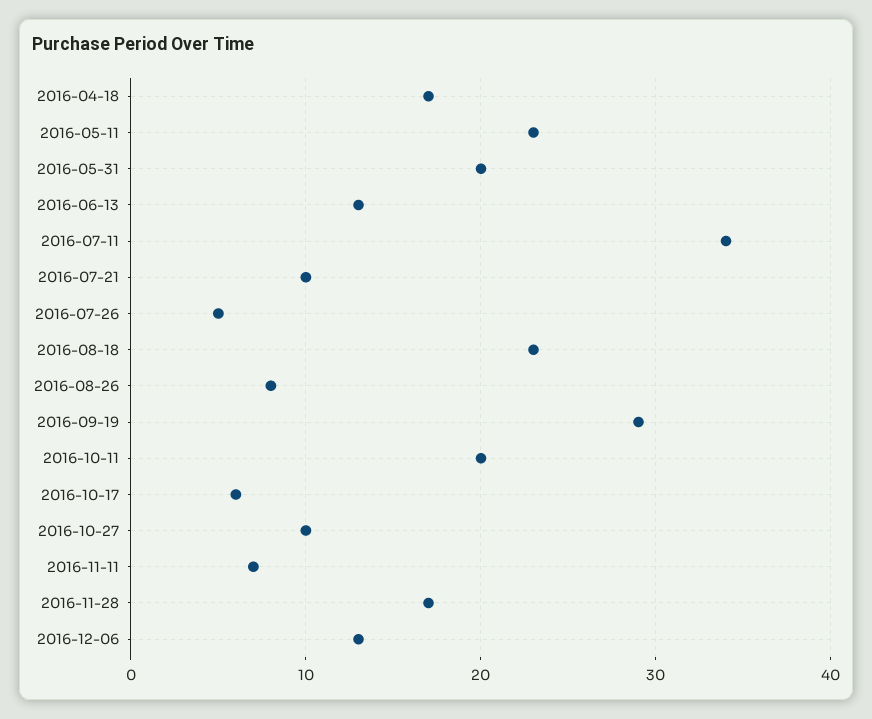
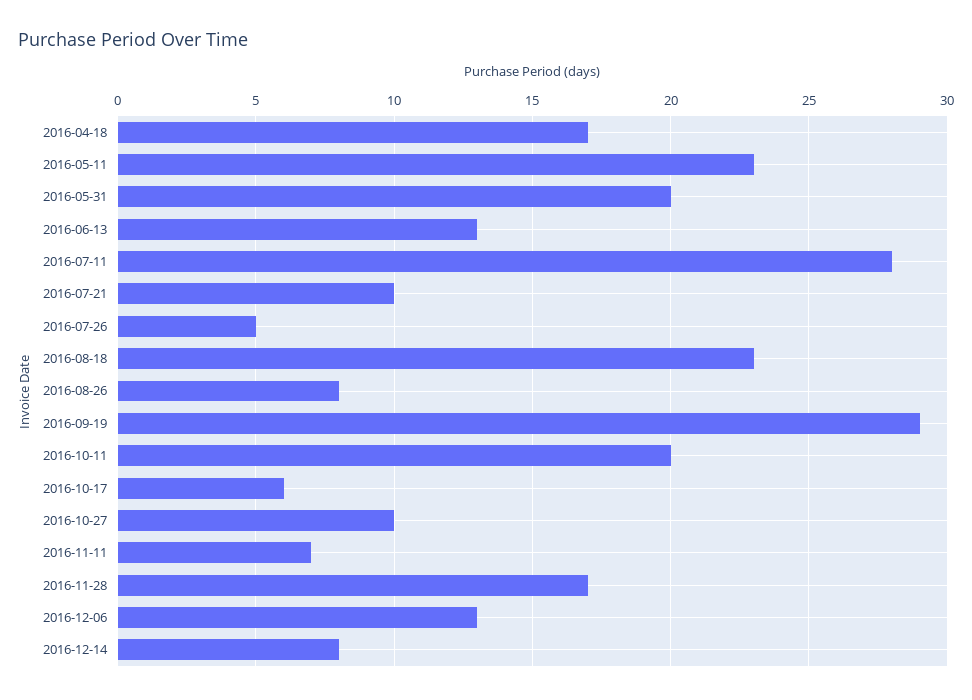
2016-07-11: 34 -> 28
2016-12-14: none -> 8

